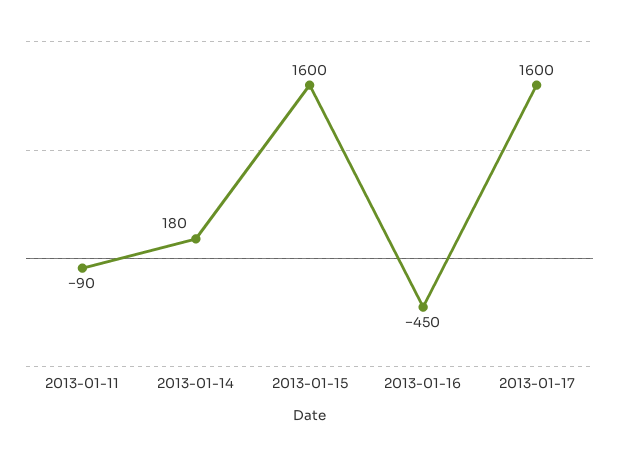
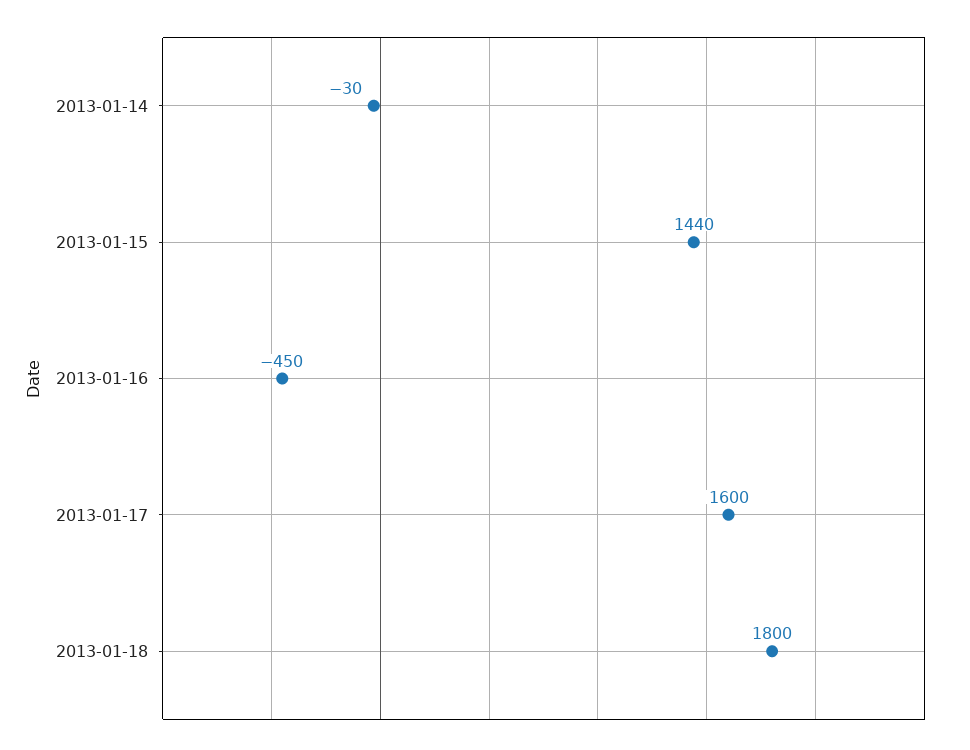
2013-01-11: -90 -> none
2013-01-14: 180 -> -30
2013-01-15: 1600 -> 1440
2013-01-18: none -> 1800

